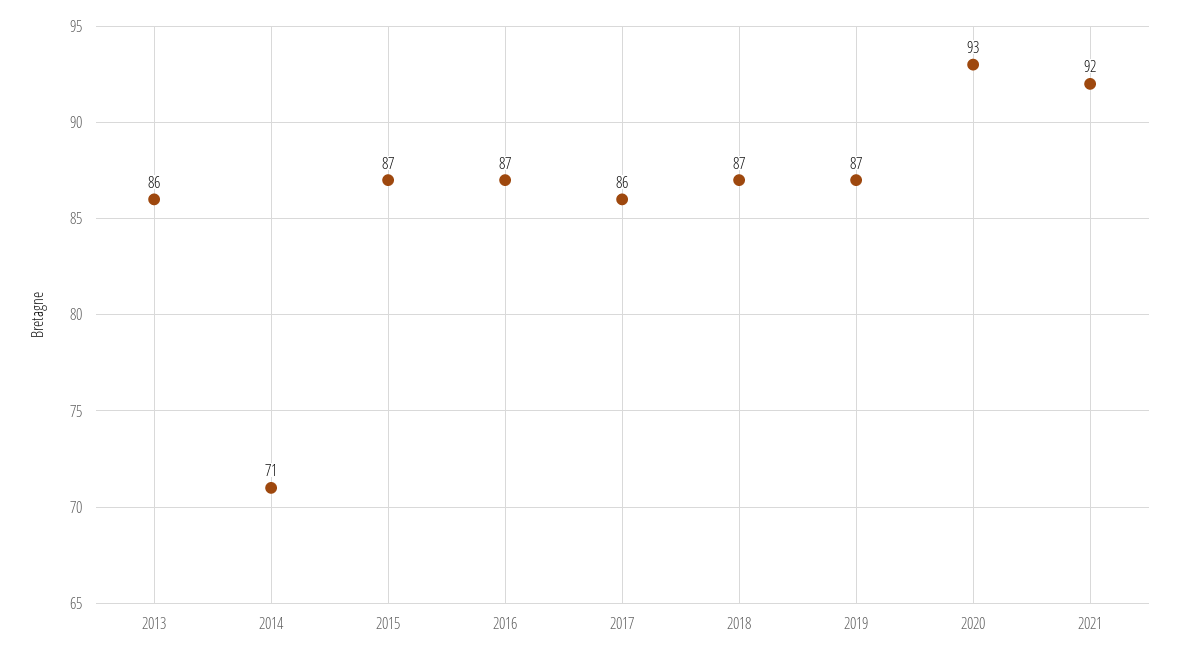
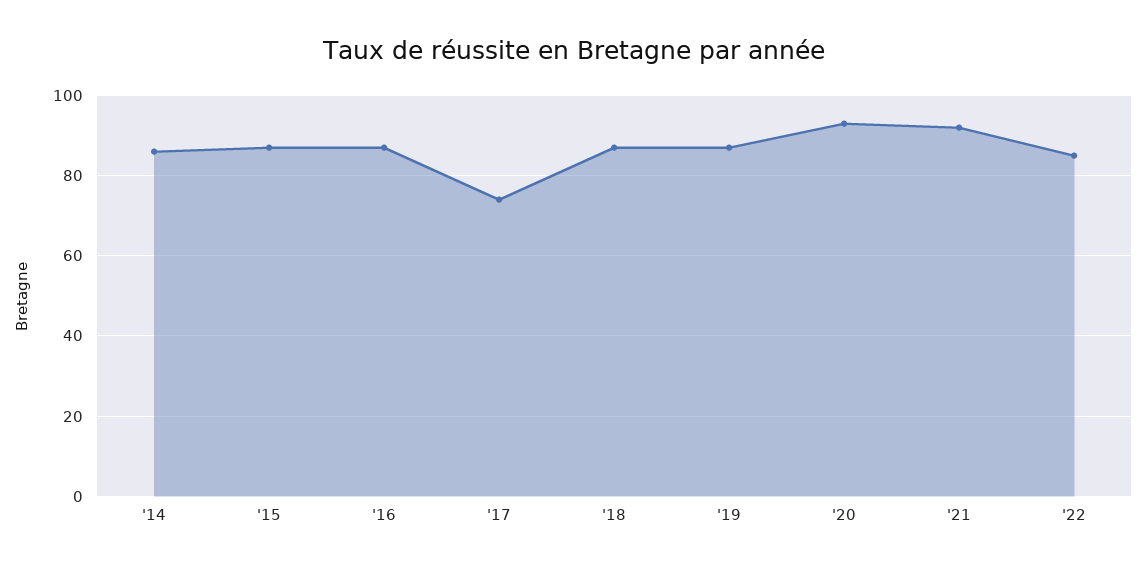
2013: 86 -> none
2014: 71 -> 85
2017: 86 -> 75
'22: none -> 85

